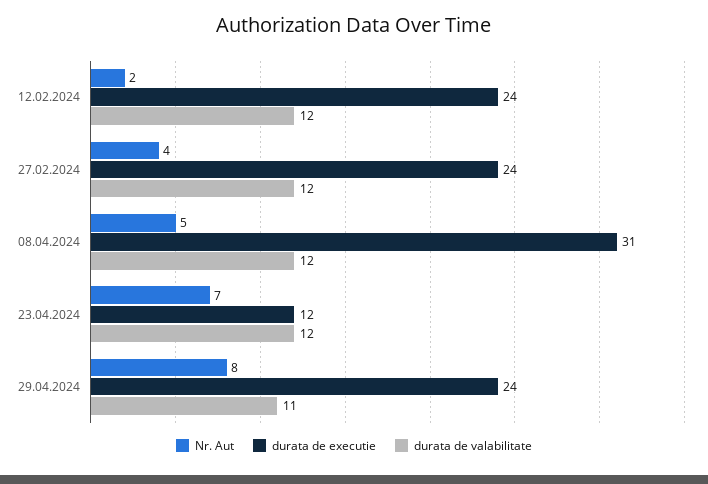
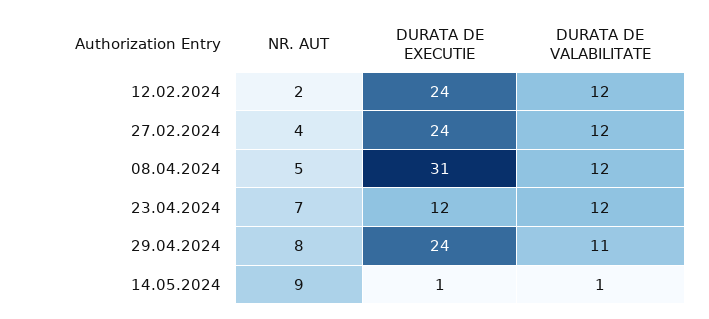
Nr. Aut, 14.05.2024: none -> 9
durata de executie, 14.05.2024: none -> 1
durata de valabilitate, 14.05.2024: none -> 1

